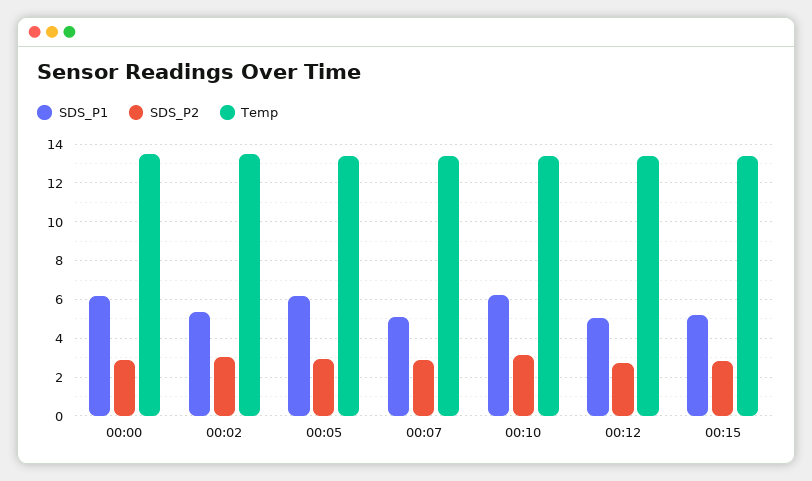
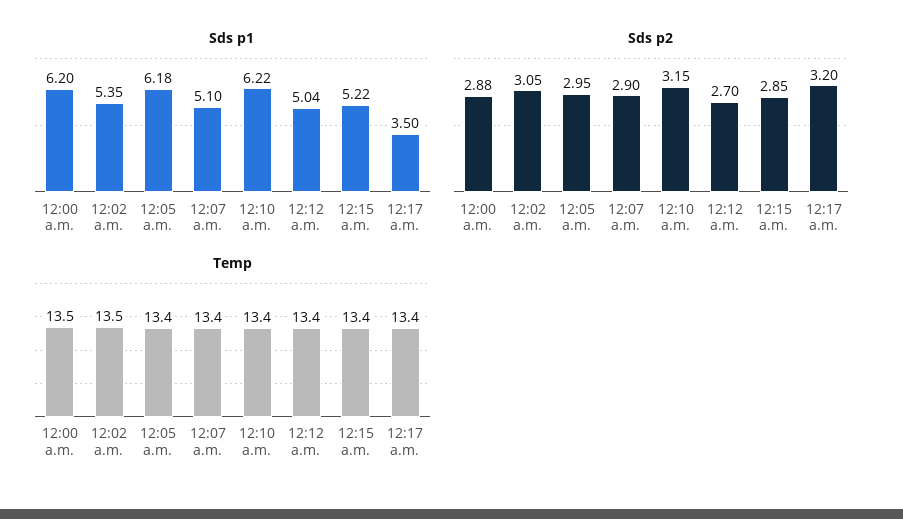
SDS_P1, 12:17 a.m.: none -> 3.5
SDS_P2, 12:17 a.m.: none -> 3.2
Temp, 12:17 a.m.: none -> 13.4

